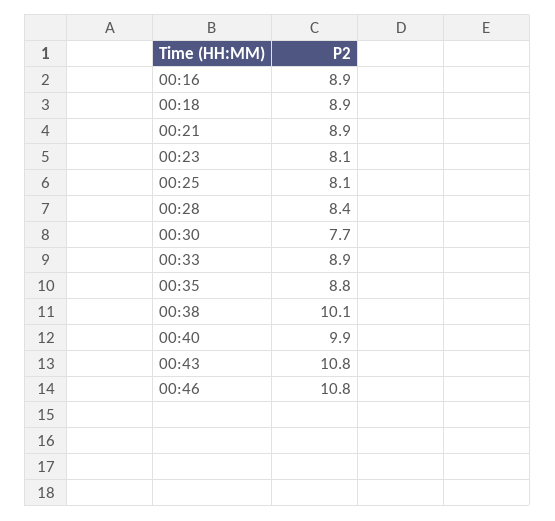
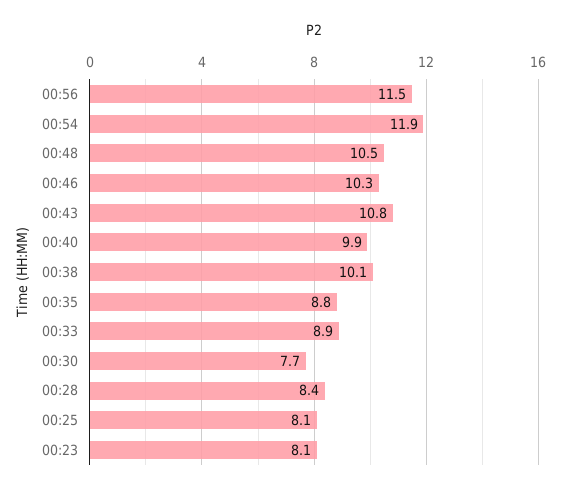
00:16: 8.9 -> none
00:18: 8.9 -> none
00:21: 8.9 -> none
00:46: 10.8 -> 10.3
00:56: none -> 11.5
00:54: none -> 11.9
00:48: none -> 10.5

